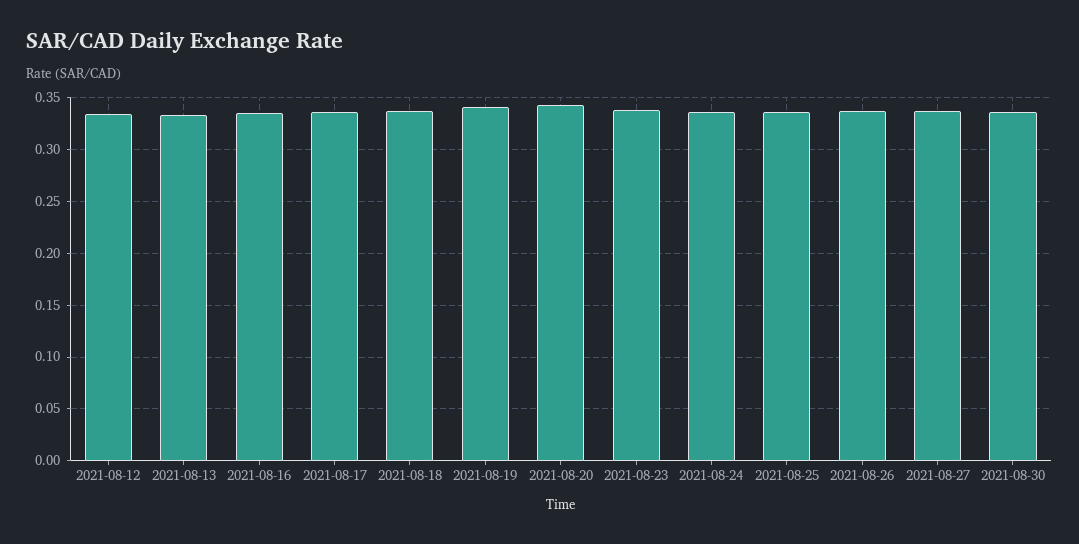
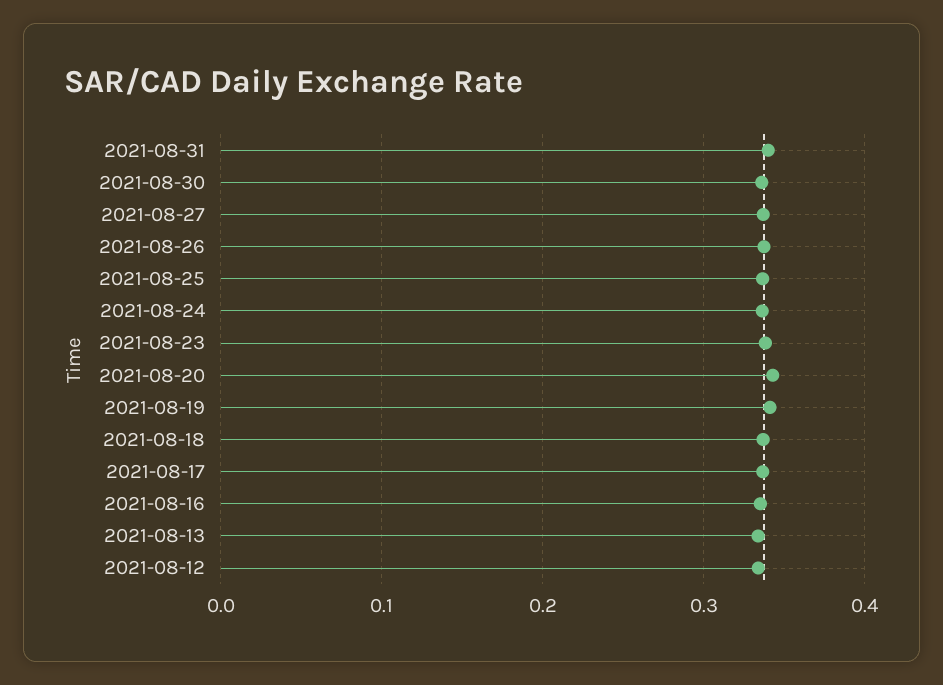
2021-08-31: none -> 0.34

